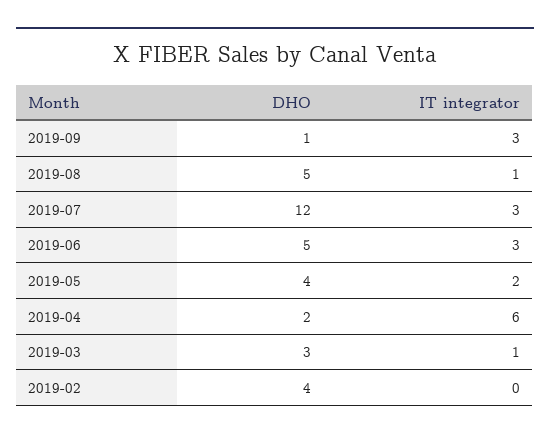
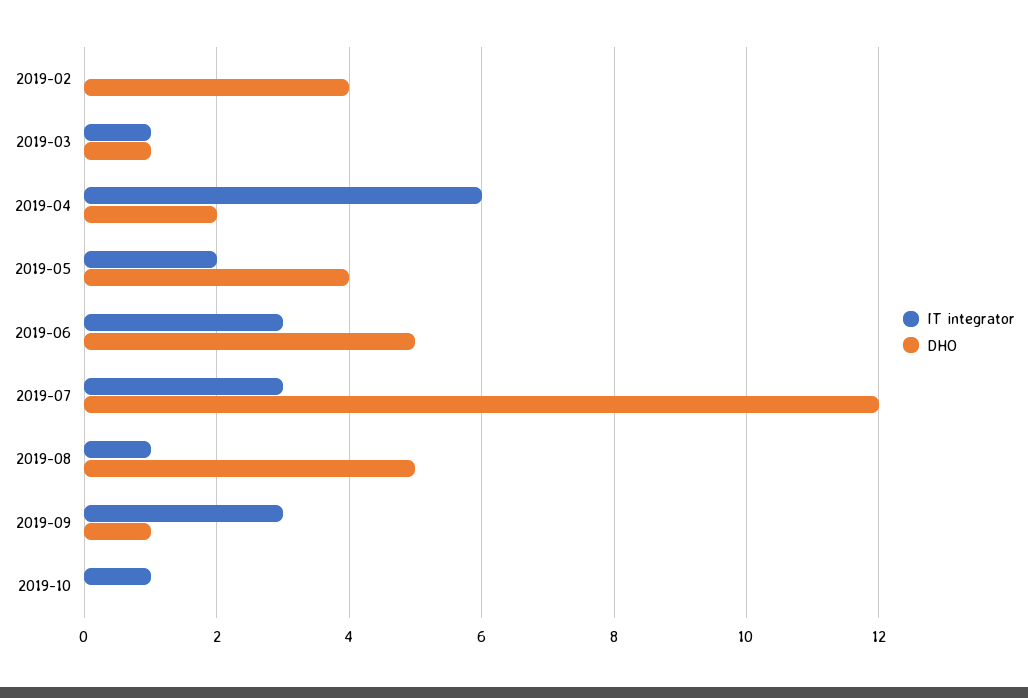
DHO, 2019-03: 3 -> 1
IT integrator, 2019-10: none -> 1
DHO, 2019-10: none -> 0

